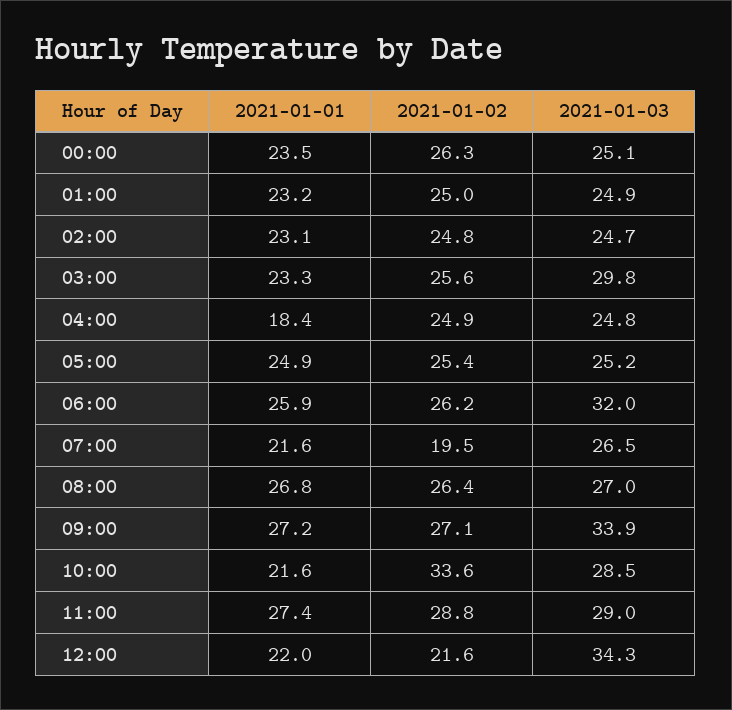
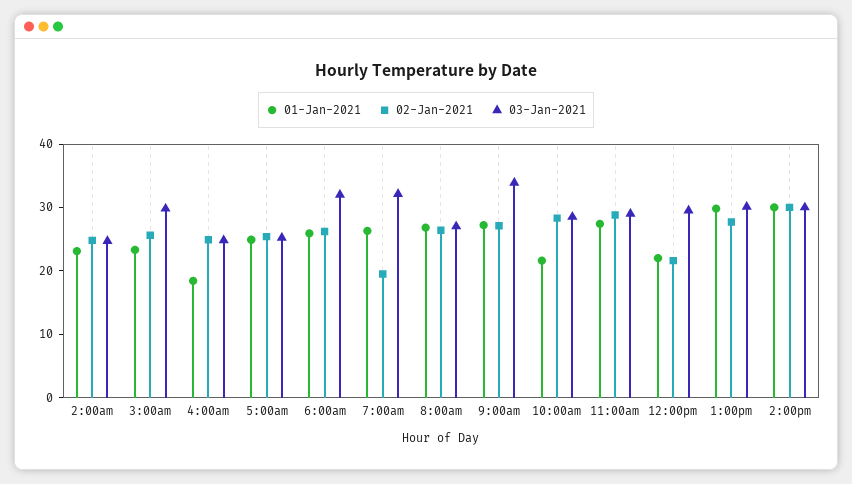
2021-01-01, 00:00: 23.5 -> none
2021-01-02, 00:00: 26.3 -> none
2021-01-03, 00:00: 25.1 -> none
2021-01-01, 01:00: 23.2 -> none
2021-01-02, 01:00: 25 -> none
2021-01-03, 01:00: 24.9 -> none
2021-01-01, 07:00: 21.6 -> 26
2021-01-03, 07:00: 26.5 -> 32
2021-01-02, 10:00: 33.6 -> 28
2021-01-03, 12:00: 34.3 -> 30
2021-01-01, 1:00pm: none -> 30
2021-01-02, 1:00pm: none -> 28
2021-01-03, 1:00pm: none -> 30
2021-01-01, 2:00pm: none -> 30
2021-01-02, 2:00pm: none -> 30
2021-01-03, 2:00pm: none -> 30

